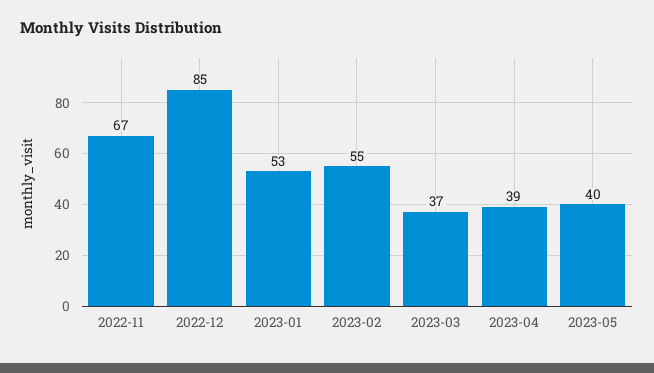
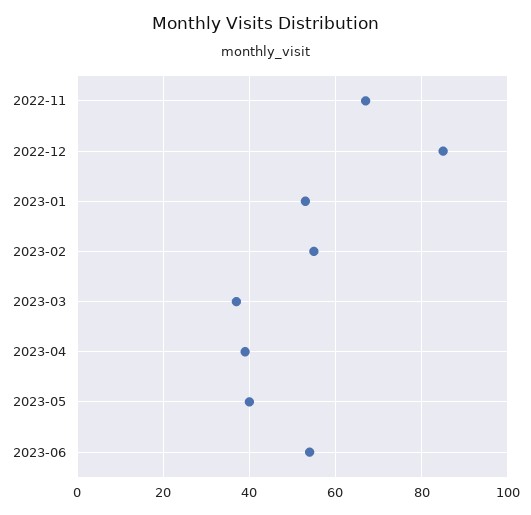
2023-06: none -> 55

